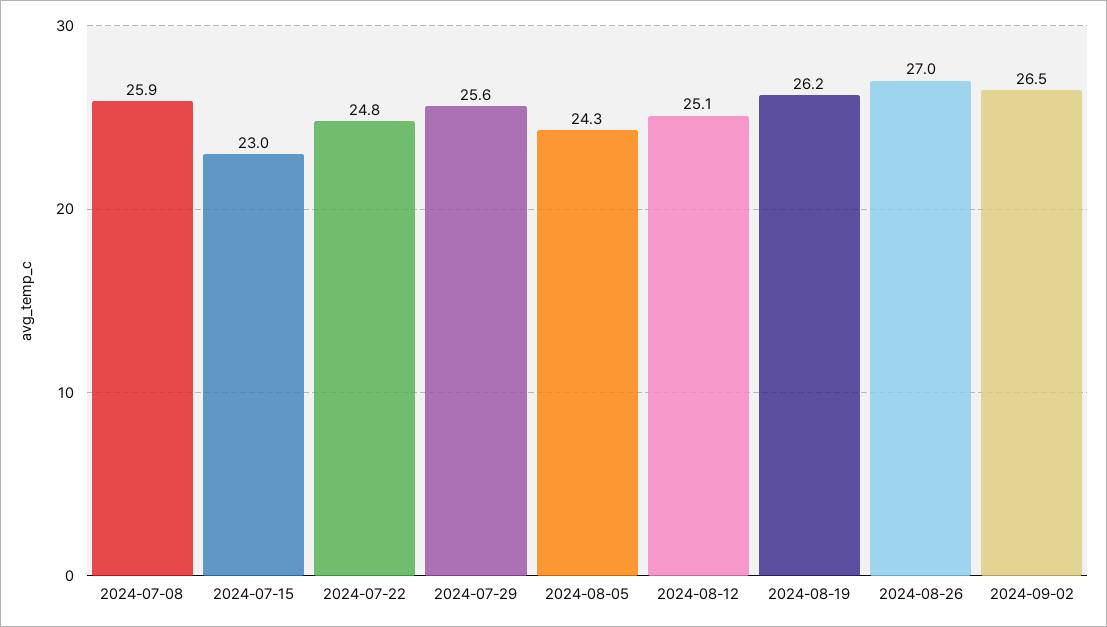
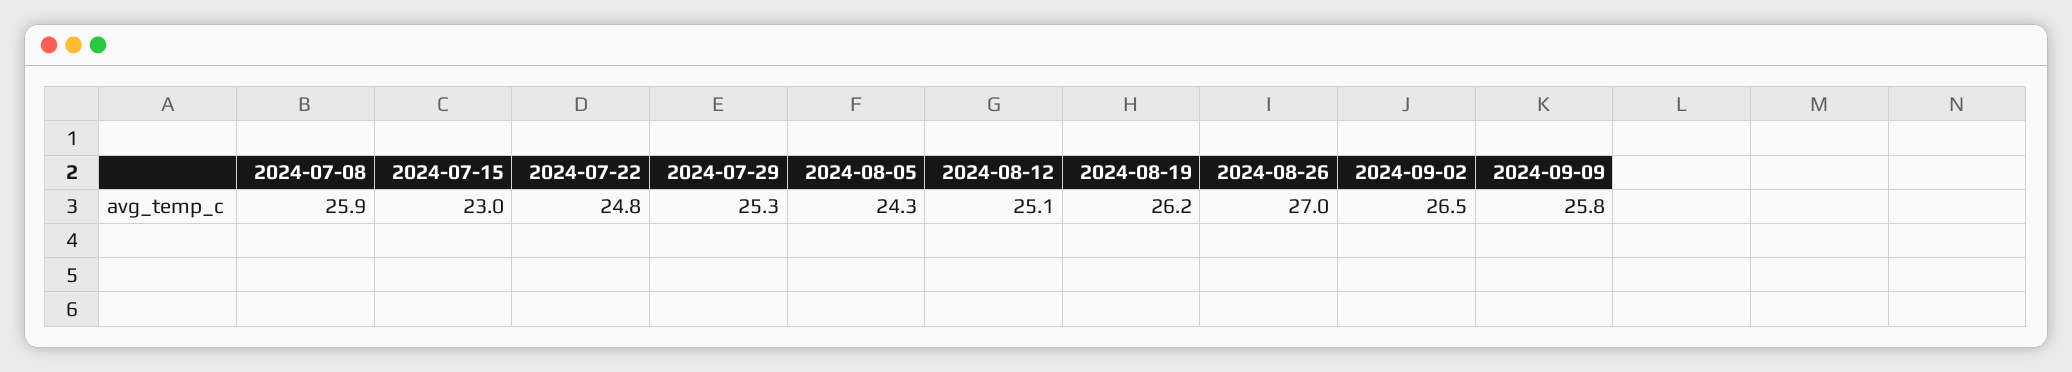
2024-07-29: 25.6 -> 25.3
2024-09-09: none -> 25.8

